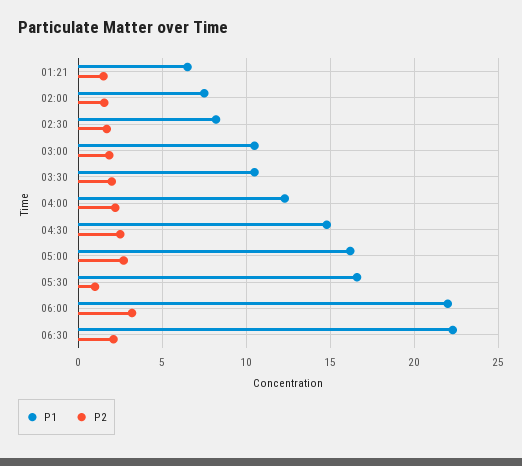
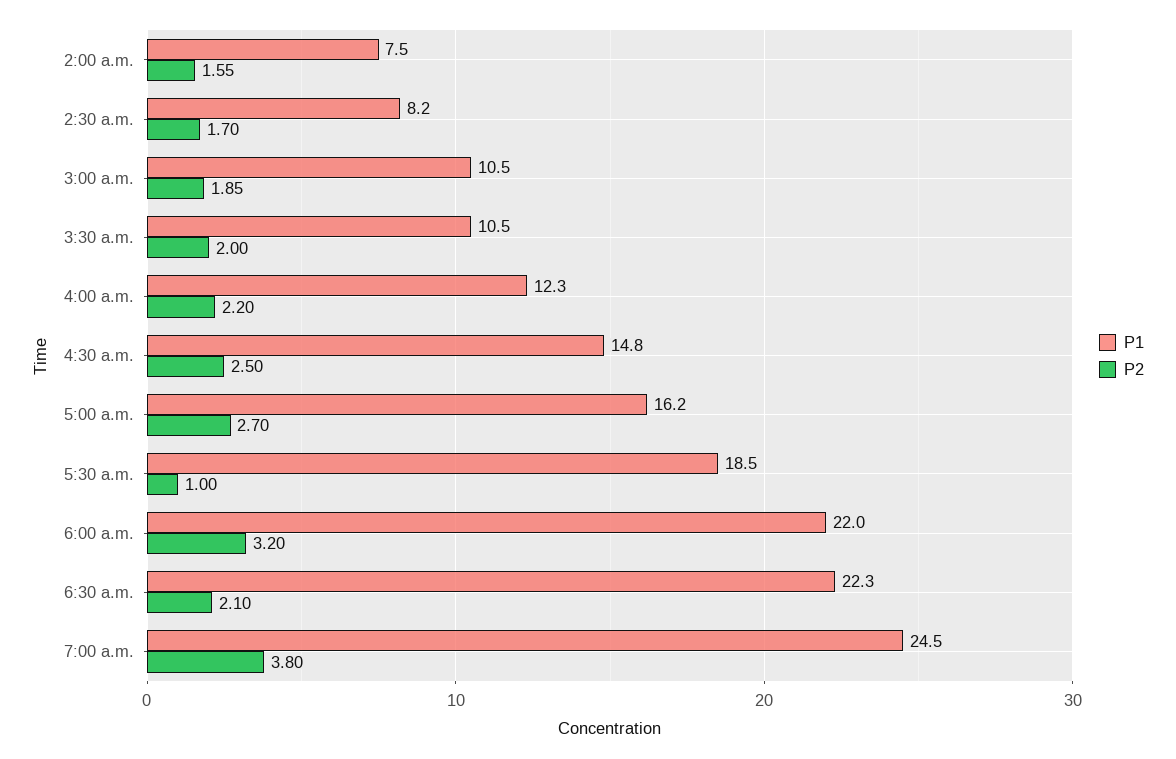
P1, 01:21: 6.5 -> none
P2, 01:21: 1.5 -> none
P1, 05:30: 16.5 -> 18.5
P1, 7:00 a.m.: none -> 24.5
P2, 7:00 a.m.: none -> 3.8

